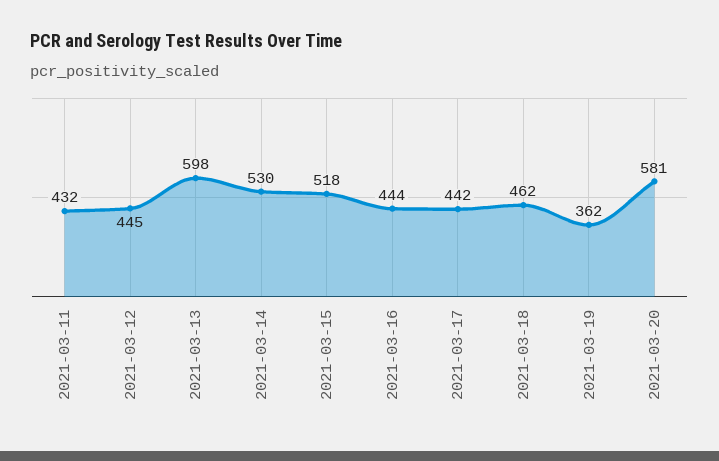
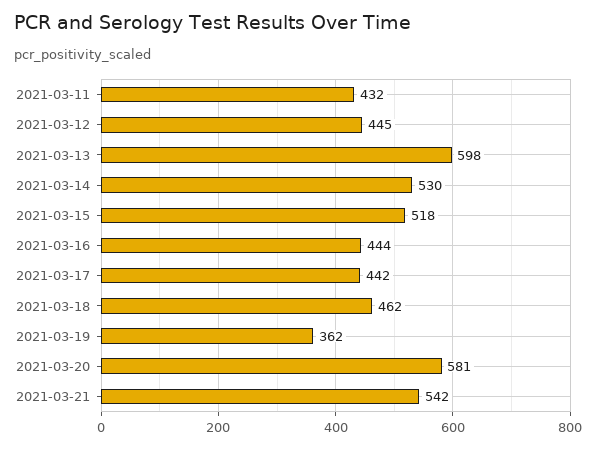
2021-03-21: none -> 542

